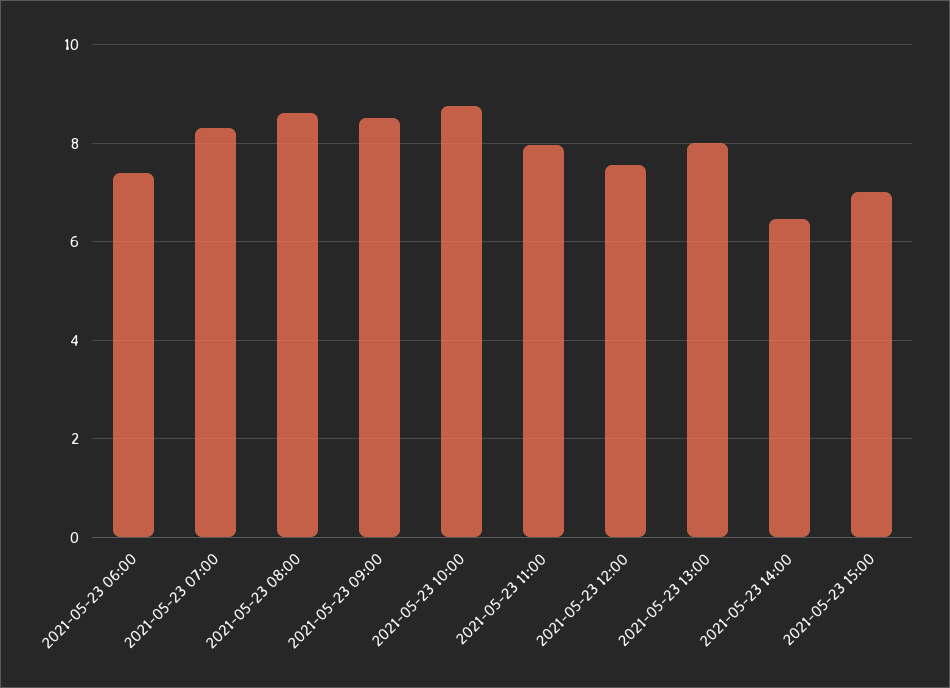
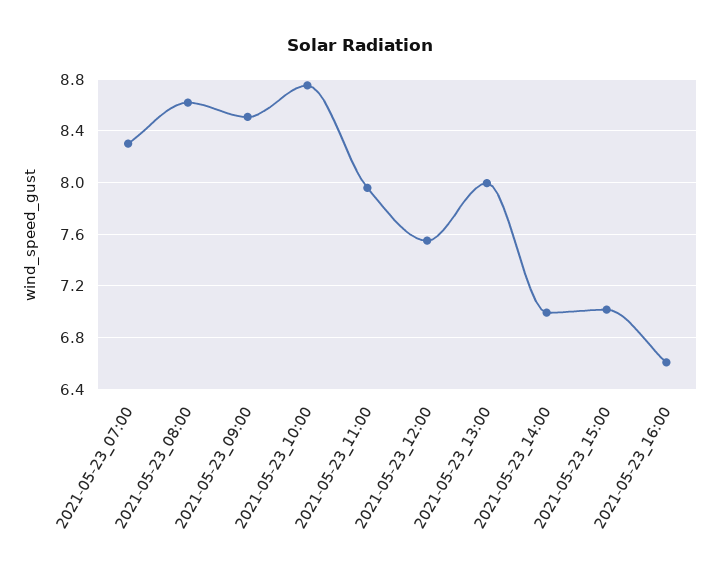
2021-05-23 06:00: 7.4 -> none
2021-05-23 14:00: 6.4 -> 7
2021-05-23_16:00: none -> 6.6

